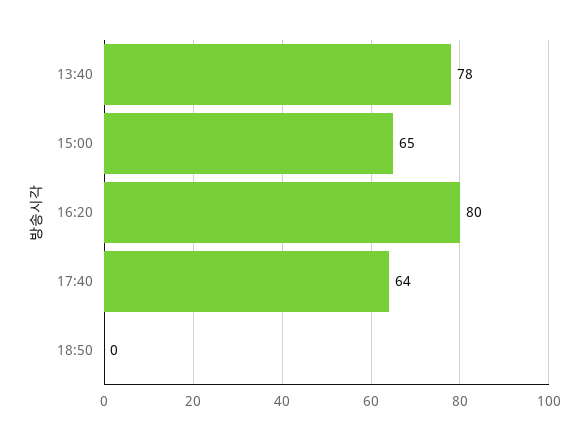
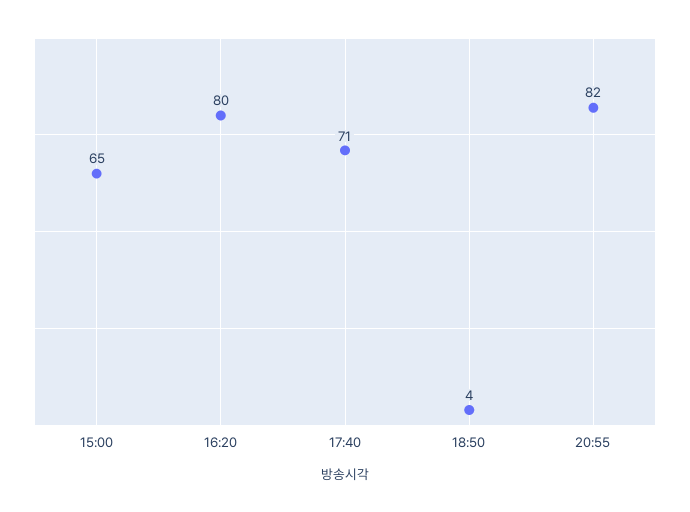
13:40: 78 -> none
17:40: 64 -> 71
18:50: 0 -> 4
20:55: none -> 82

